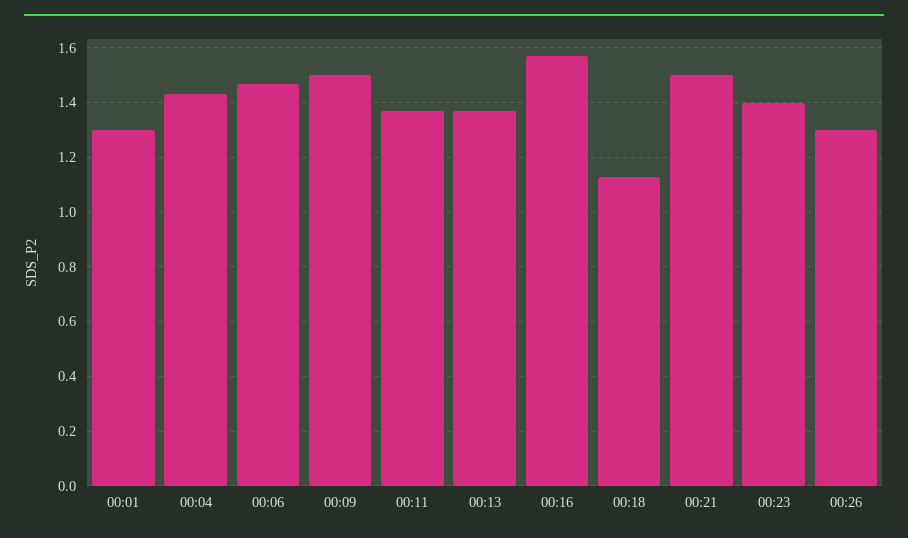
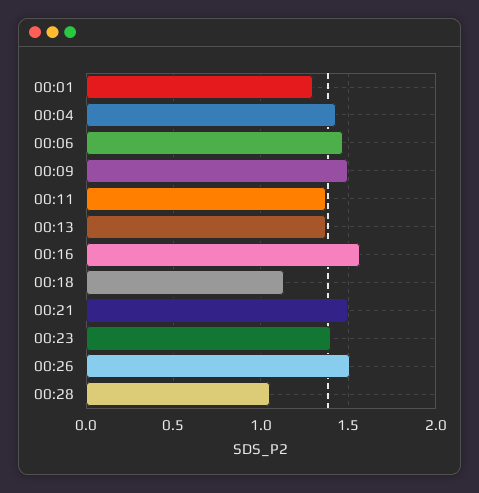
00:26: 1.3 -> 1.5
00:28: none -> 1.05

